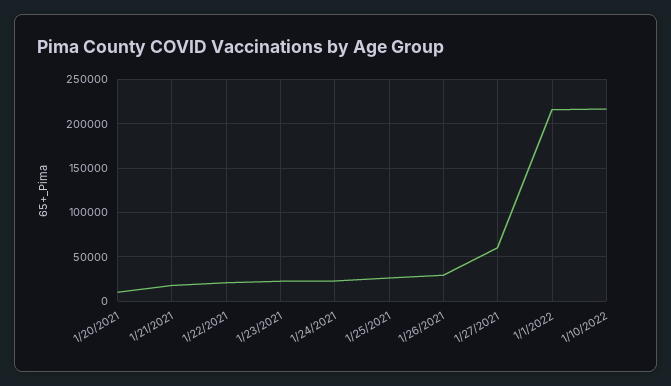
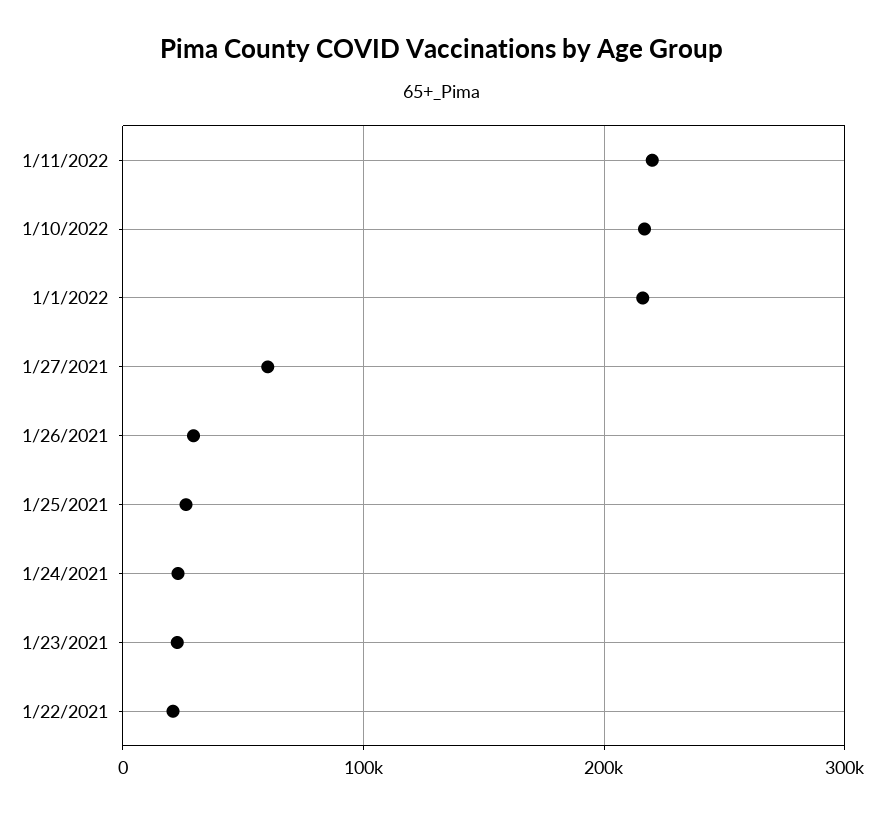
1/20/2021: 10000 -> none
1/21/2021: 20000 -> none
1/11/2022: none -> 220000

